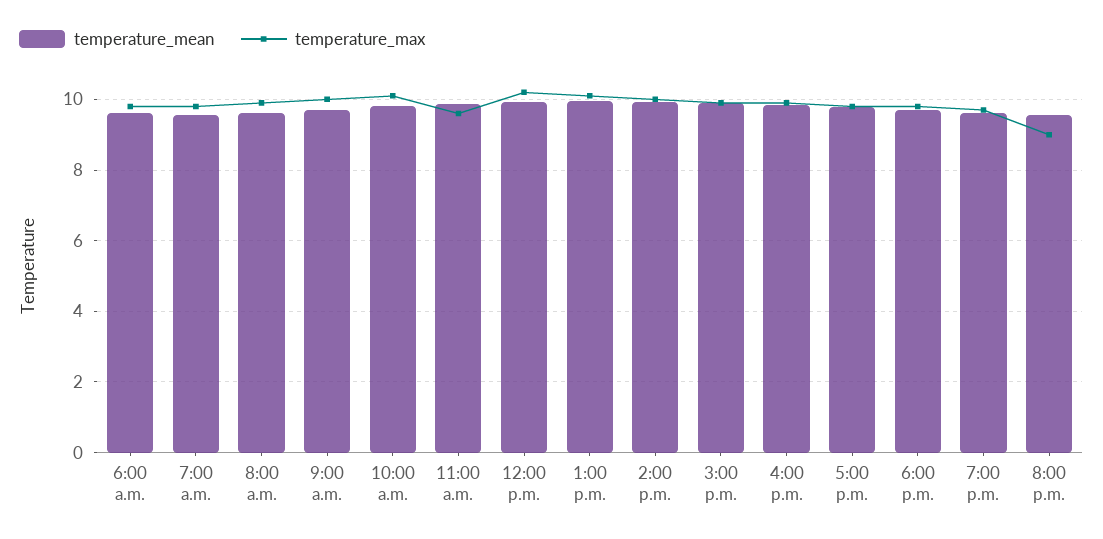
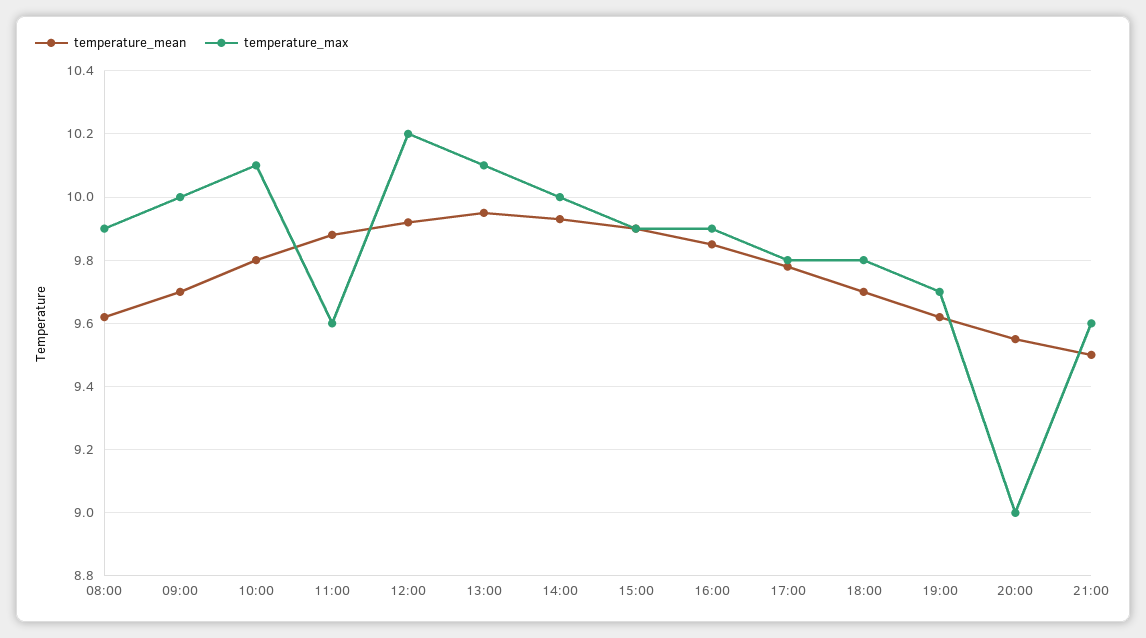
temperature_mean, 6:00 a.m.: 9.6 -> none
temperature_max, 6:00 a.m.: 9.8 -> none
temperature_mean, 7:00 a.m.: 9.6 -> none
temperature_max, 7:00 a.m.: 9.8 -> none
temperature_mean, 21:00: none -> 9.5
temperature_max, 21:00: none -> 9.6

